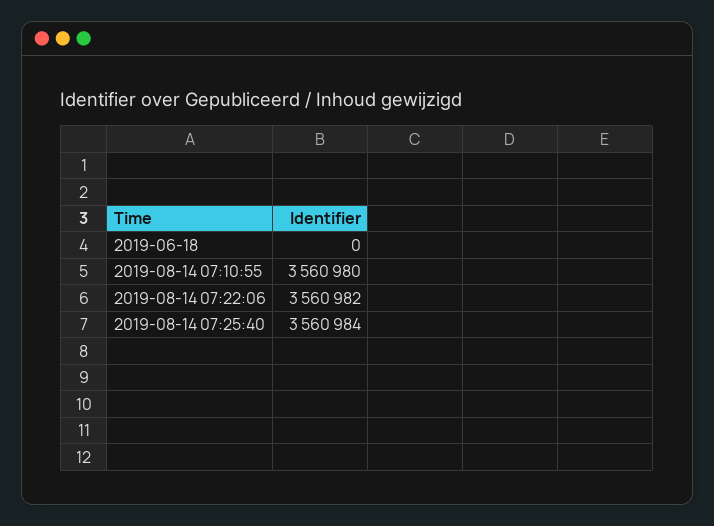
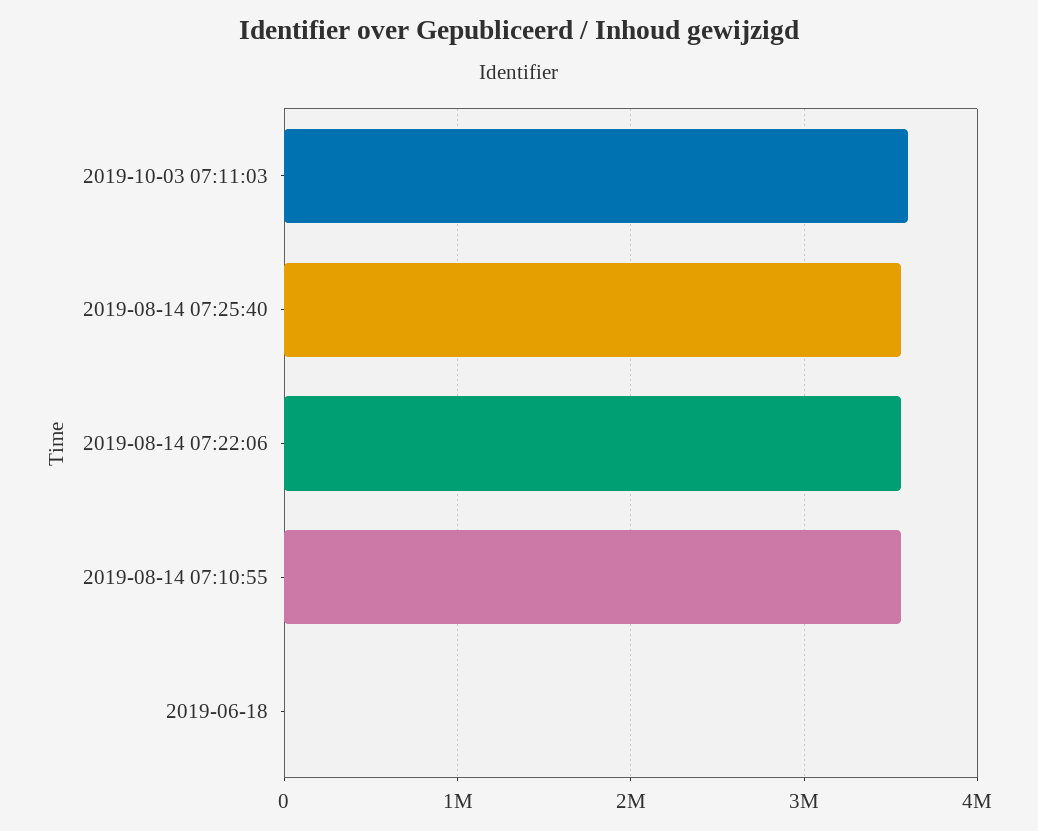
2019-10-03 07:11:03: none -> 3600000

